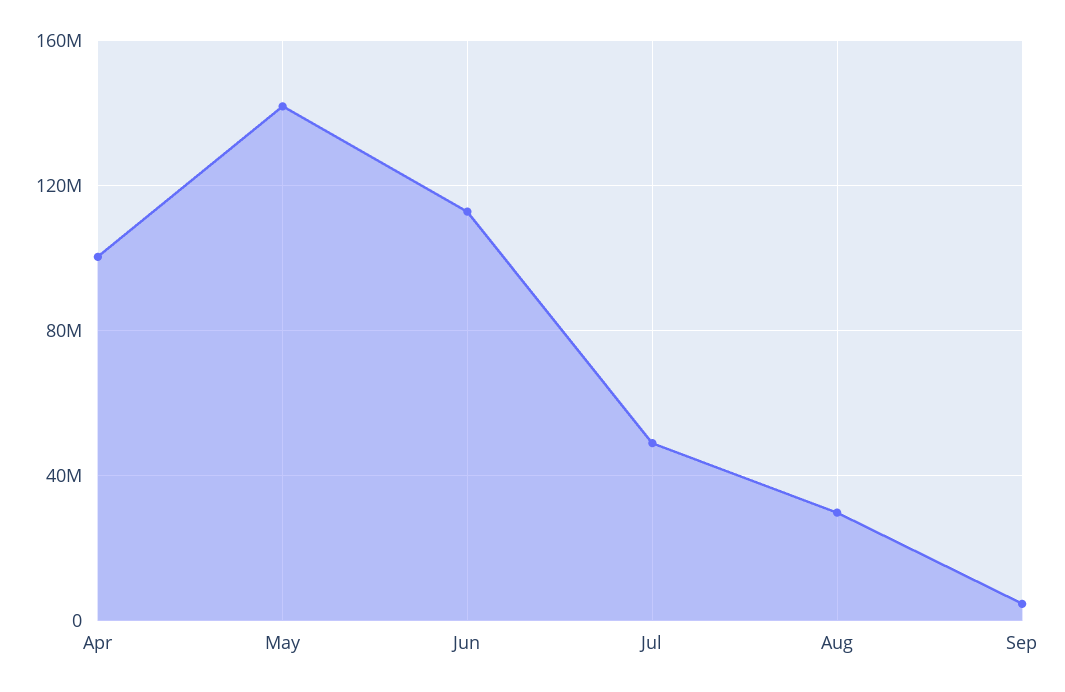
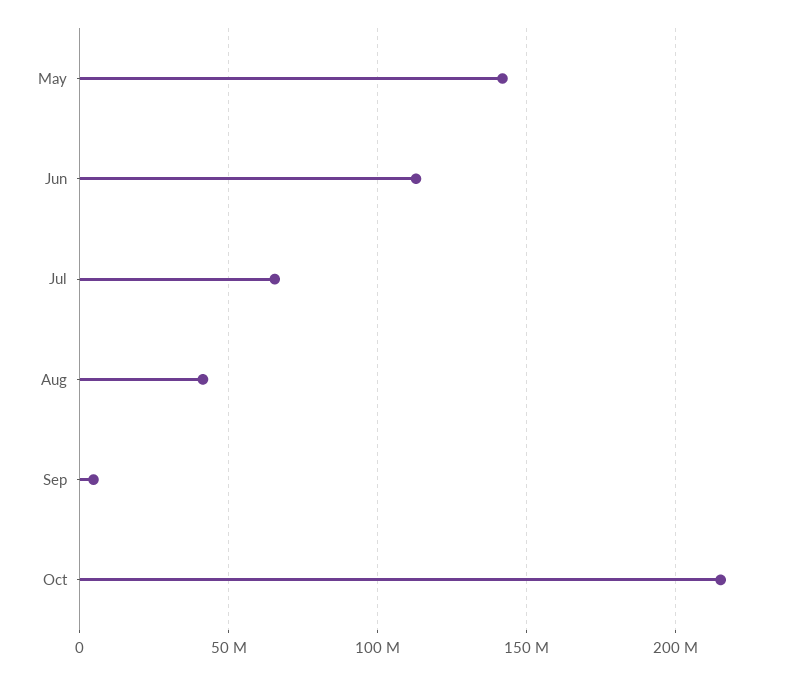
Apr: 100000000 -> none
Jul: 50000000 -> 65000000
Aug: 30000000 -> 40000000
Oct: none -> 215000000

